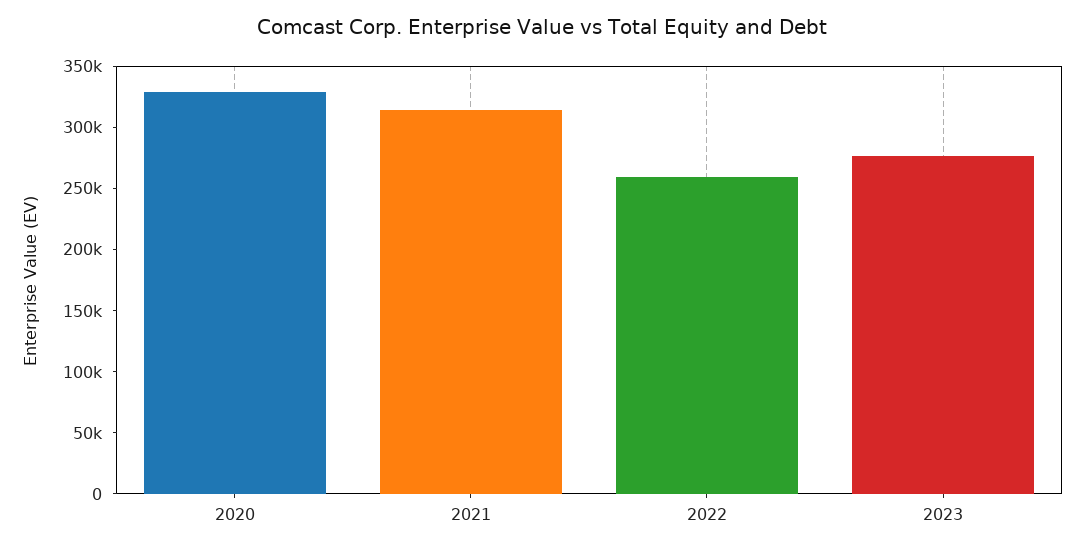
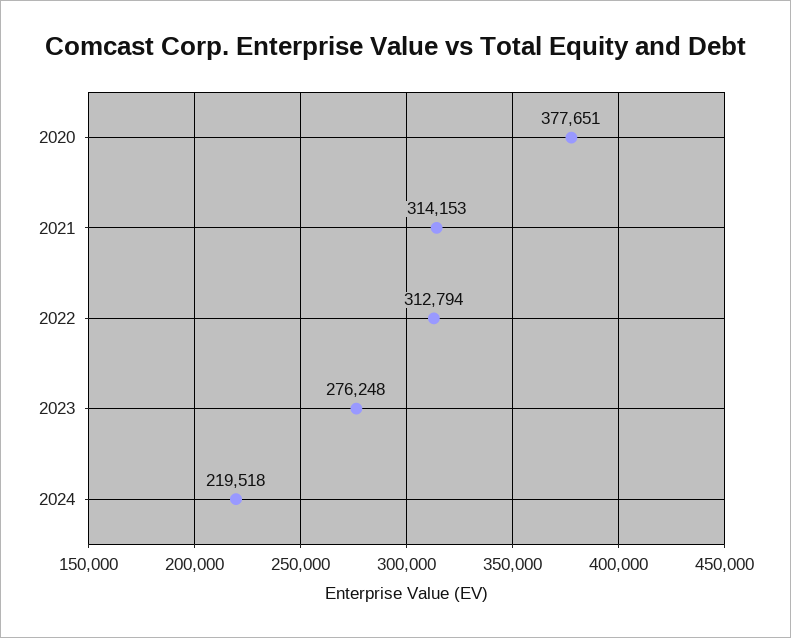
2020: 330000 -> 377651
2022: 260000 -> 312794
2024: none -> 219518

